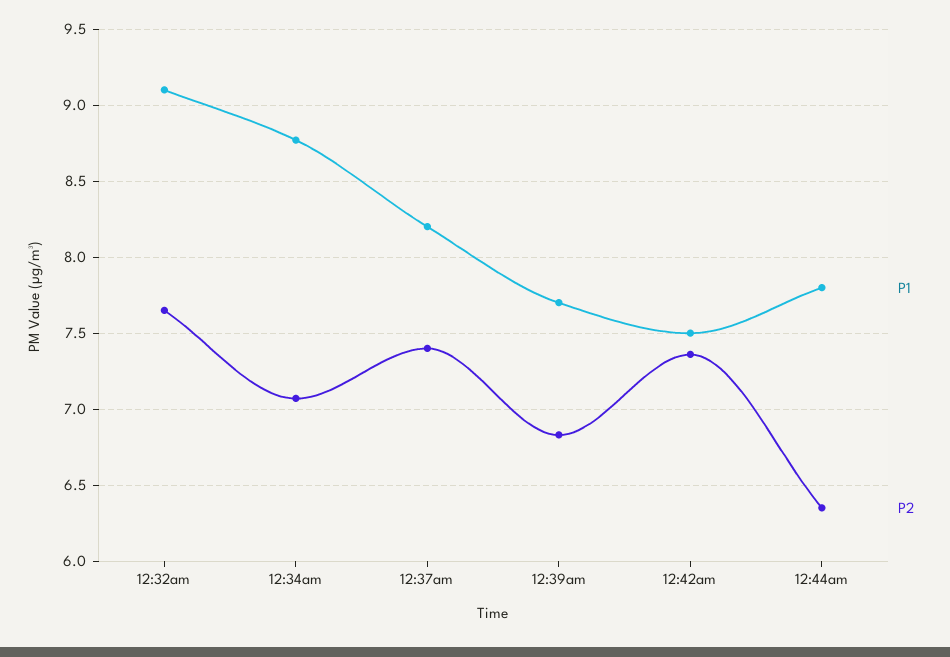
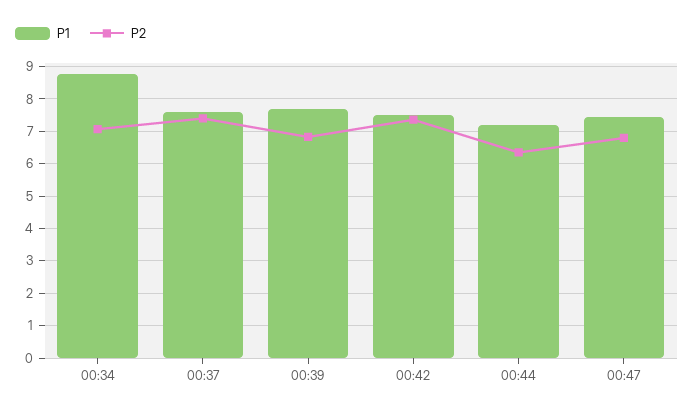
P1, 12:32am: 9.1 -> none
P2, 12:32am: 7.65 -> none
P1, 12:37am: 8.2 -> 7.6
P1, 12:44am: 7.8 -> 7.2
P1, 00:47: none -> 7.4
P2, 00:47: none -> 6.8

